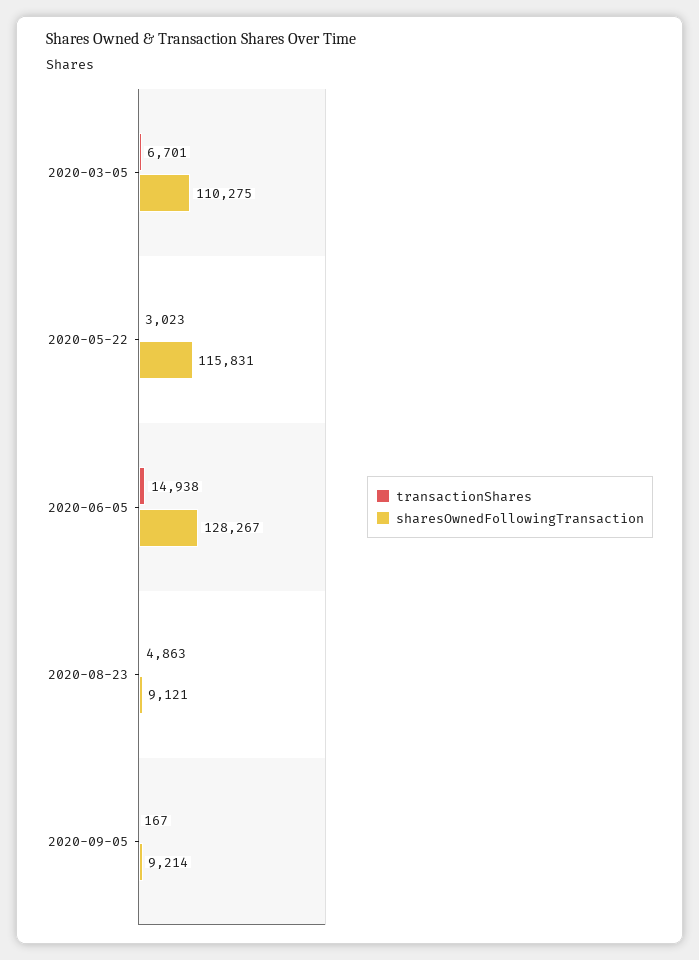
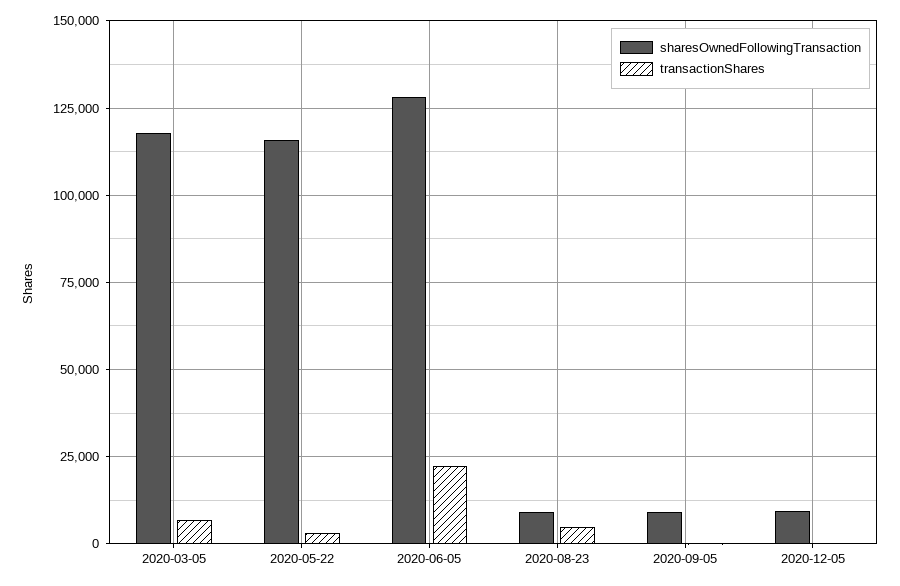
sharesOwnedFollowingTransaction, 2020-03-05: 110275 -> 117500
transactionShares, 2020-06-05: 14938 -> 22500
sharesOwnedFollowingTransaction, 2020-12-05: none -> 10000
transactionShares, 2020-12-05: none -> 0

